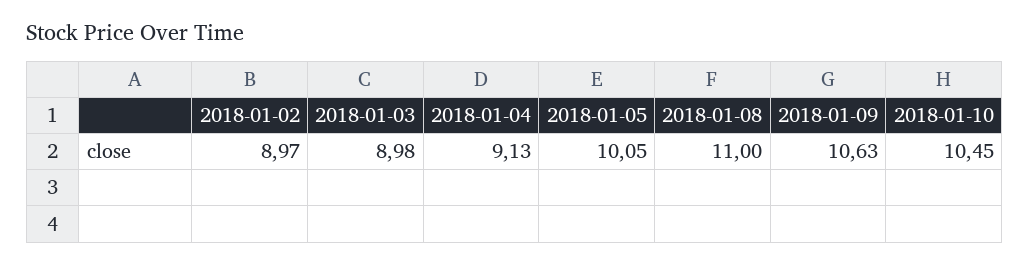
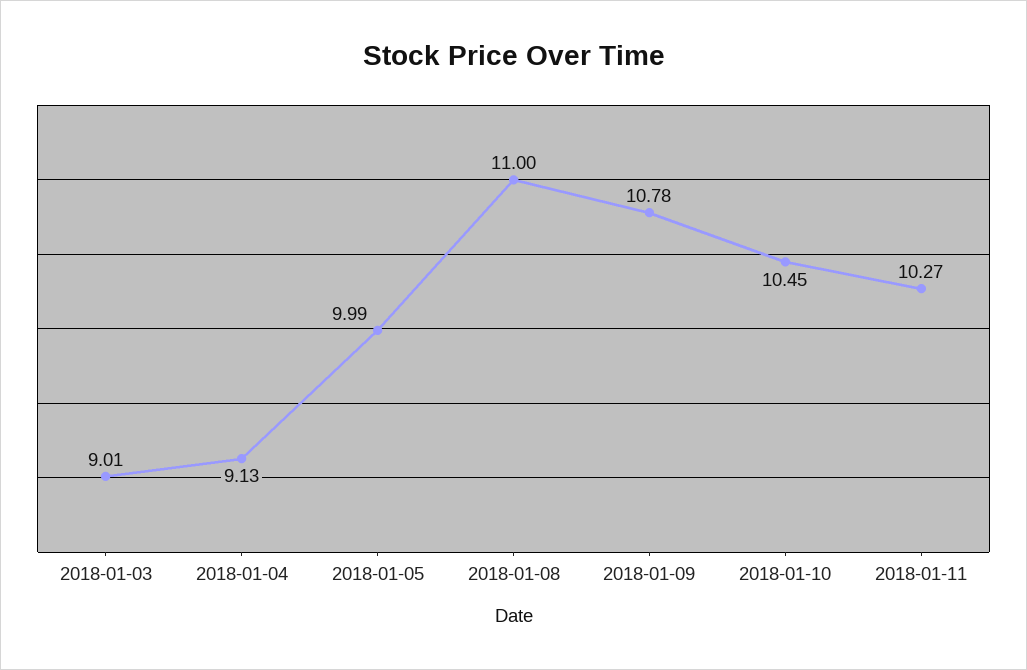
2018-01-02: 8.97 -> none
2018-01-03: 8.98 -> 9.01
2018-01-05: 10.05 -> 9.99
2018-01-09: 10.63 -> 10.78
2018-01-11: none -> 10.27

